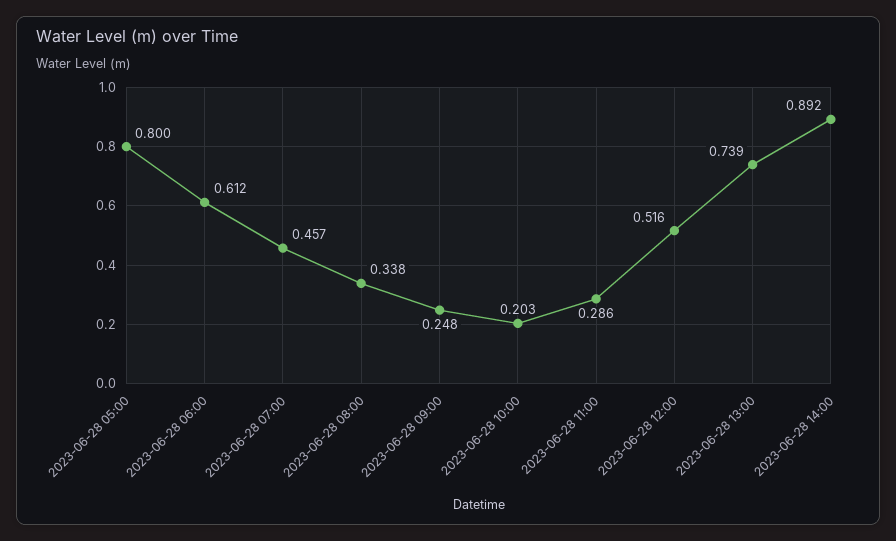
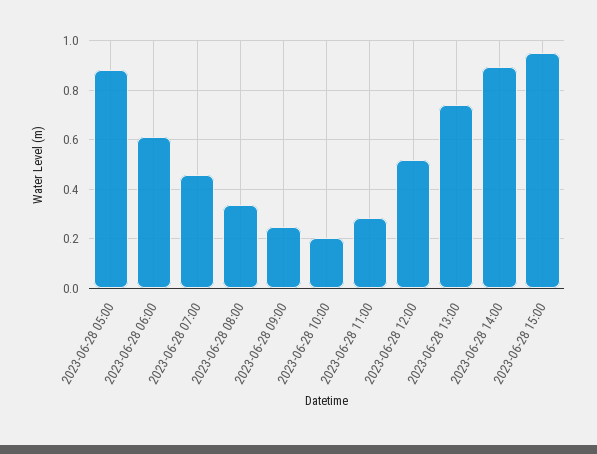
2023-06-28 05:00: 0.8 -> 0.875
2023-06-28 15:00: none -> 0.95

